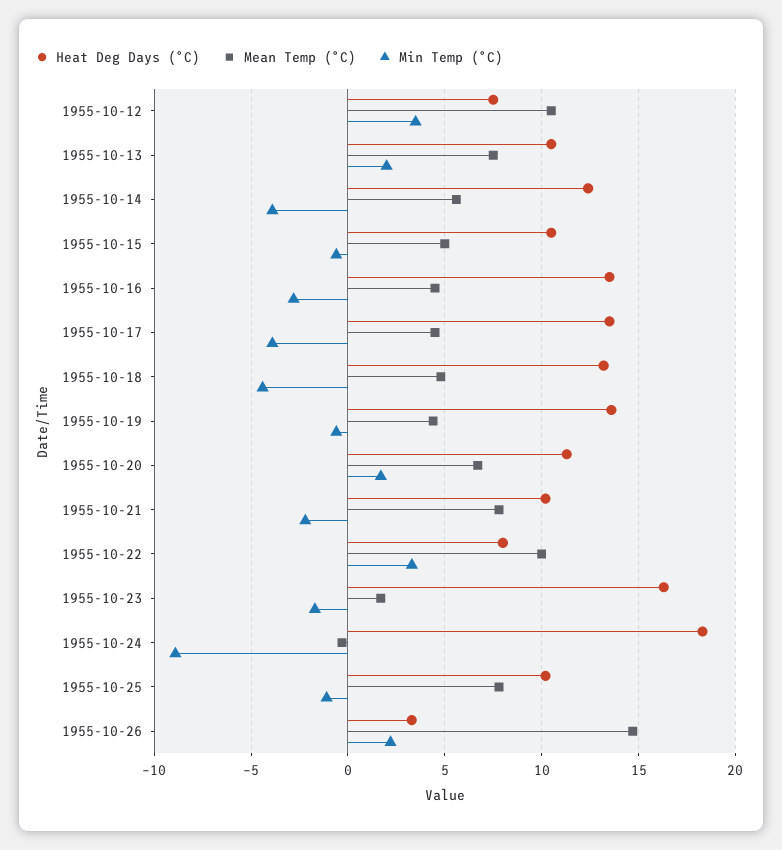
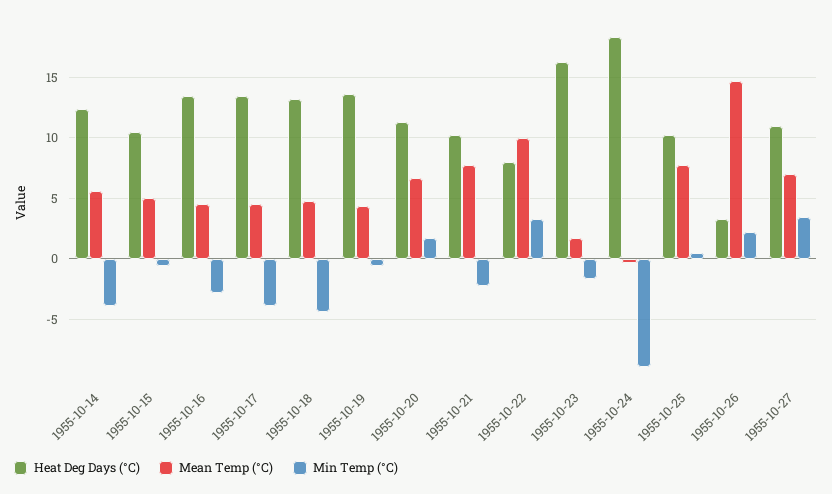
Heat Deg Days (°C), 1955-10-12: 7.5 -> none
Mean Temp (°C), 1955-10-12: 10.5 -> none
Min Temp (°C), 1955-10-12: 3.5 -> none
Heat Deg Days (°C), 1955-10-13: 10.5 -> none
Mean Temp (°C), 1955-10-13: 7.5 -> none
Min Temp (°C), 1955-10-13: 2 -> none
Min Temp (°C), 1955-10-25: -1 -> 0.5
Heat Deg Days (°C), 1955-10-27: none -> 11
Mean Temp (°C), 1955-10-27: none -> 7
Min Temp (°C), 1955-10-27: none -> 3.5

